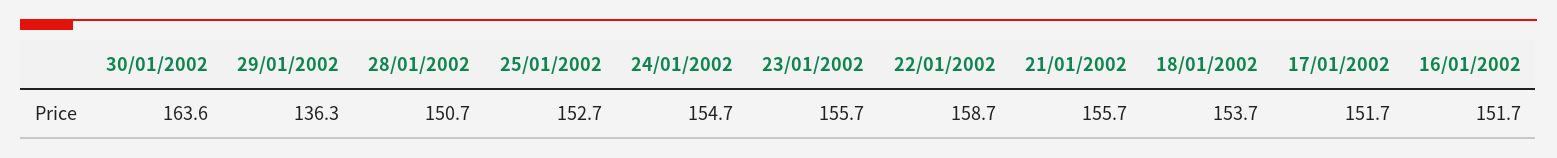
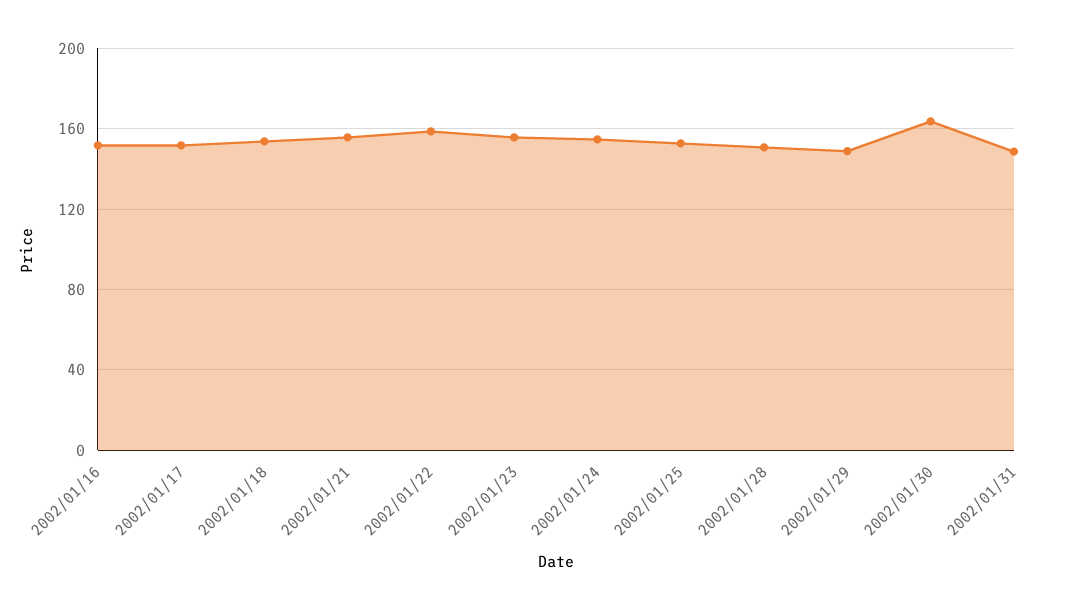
29/01/2002: 136.3 -> 150
2002/01/31: none -> 150

